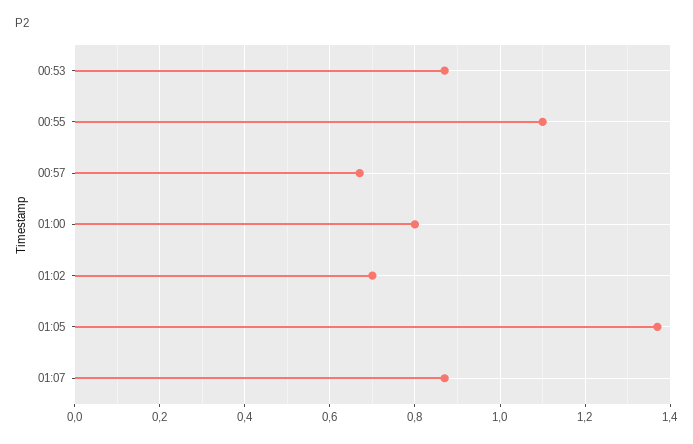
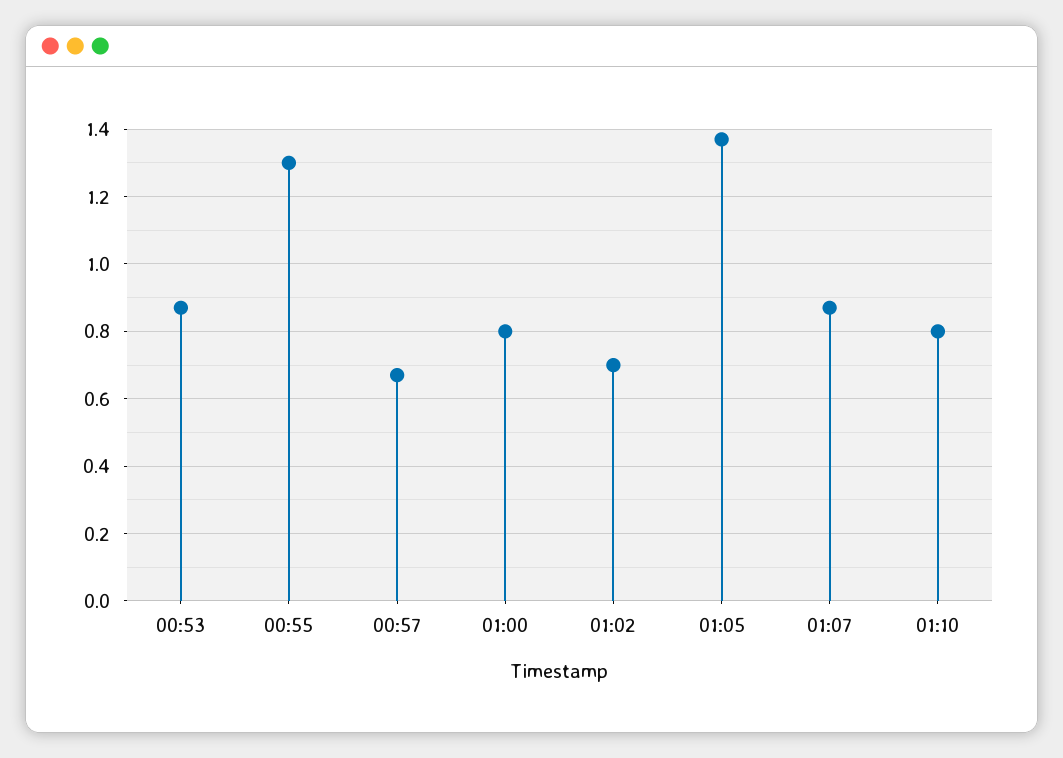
00:55: 1.1 -> 1.3
01:10: none -> 0.8

